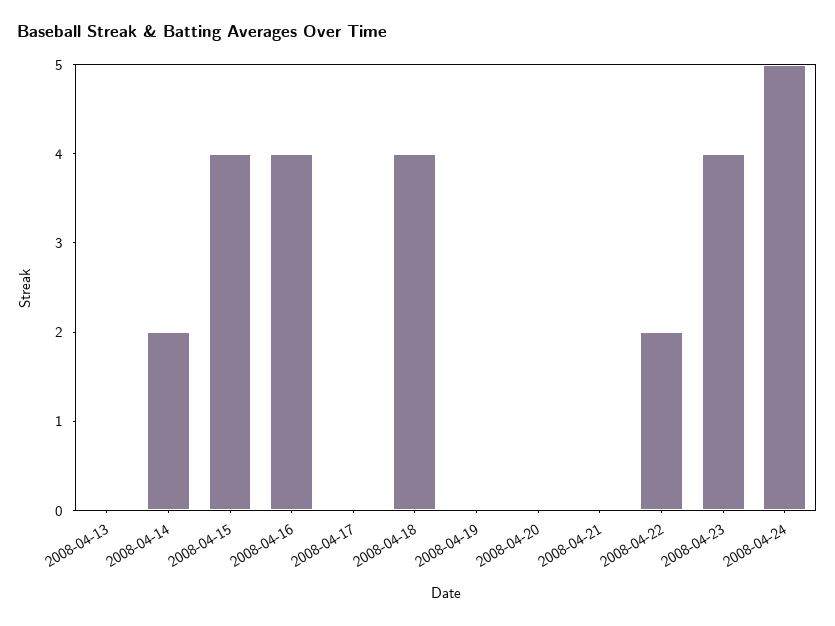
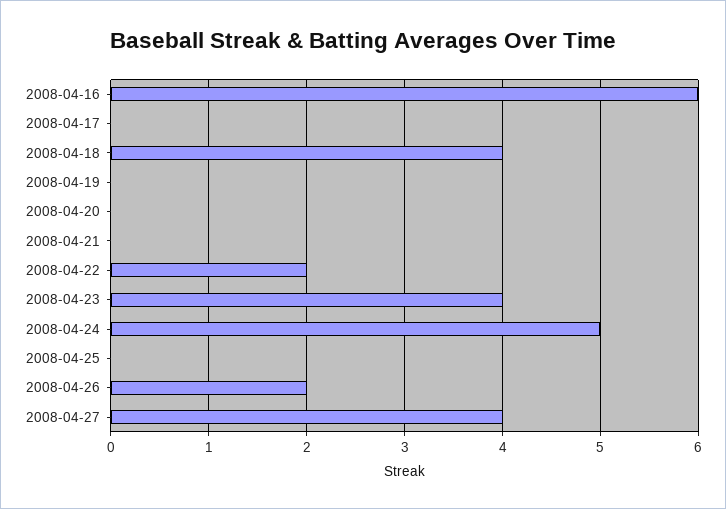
2008-04-13: 0 -> none
2008-04-14: 2 -> none
2008-04-15: 4 -> none
2008-04-16: 4 -> 6
2008-04-25: none -> 0
2008-04-26: none -> 2
2008-04-27: none -> 4

